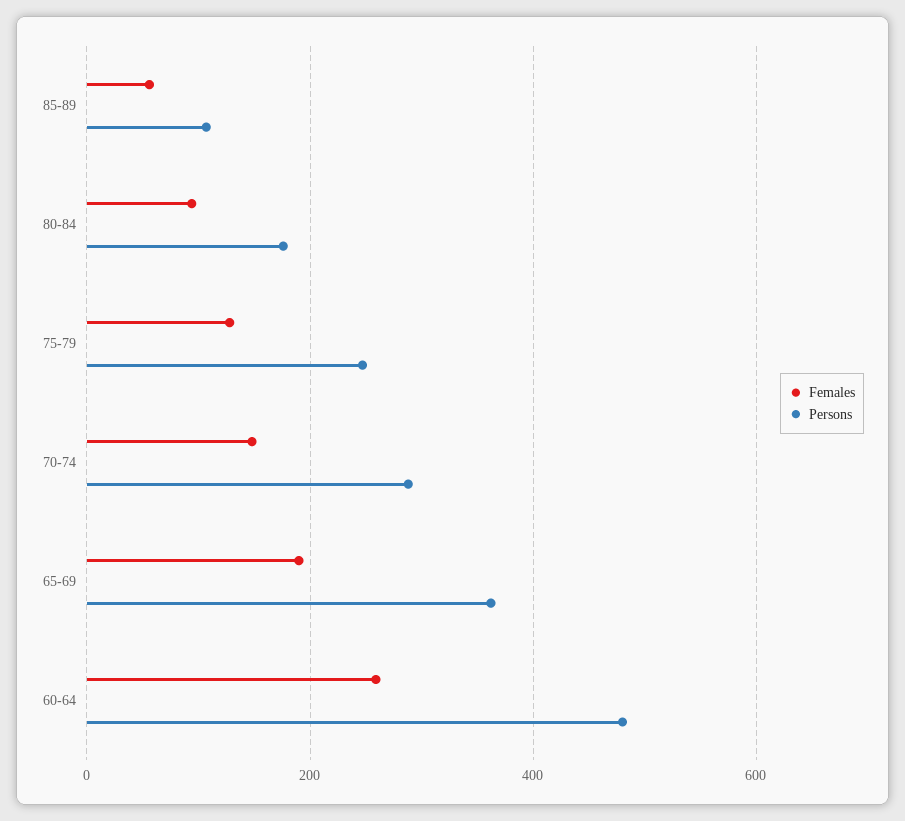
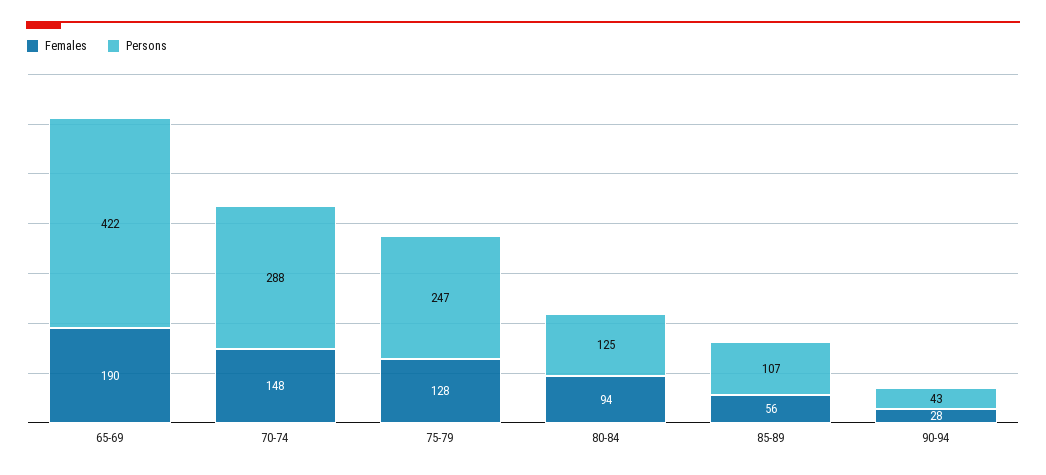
Persons, 80-84: 180 -> 125
Persons, 65-69: 360 -> 422
Females, 60-64: 260 -> none
Persons, 60-64: 480 -> none
Females, 90-94: none -> 28
Persons, 90-94: none -> 43

